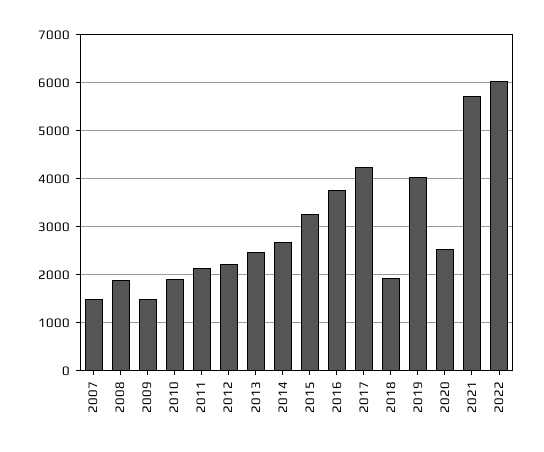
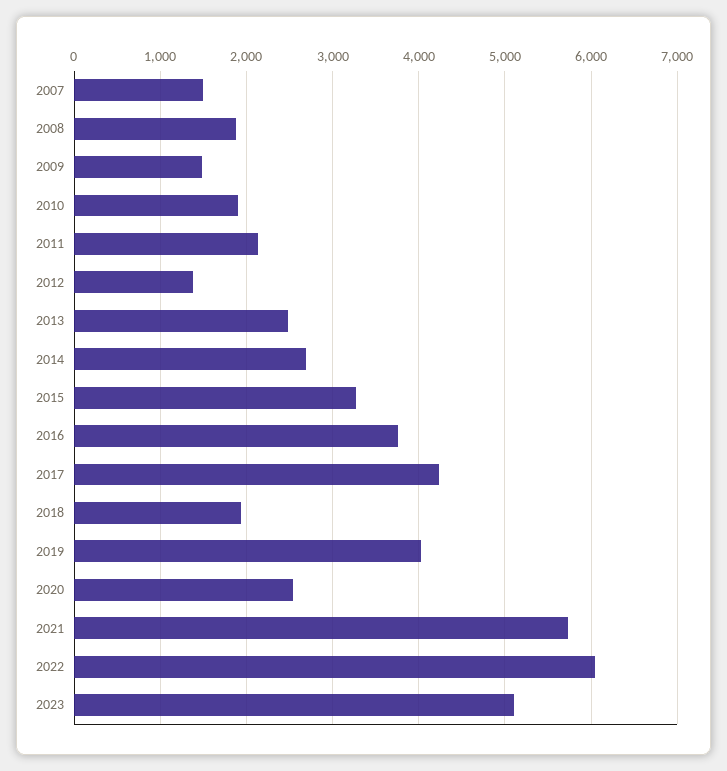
2012: 2200 -> 1400
2023: none -> 5100

